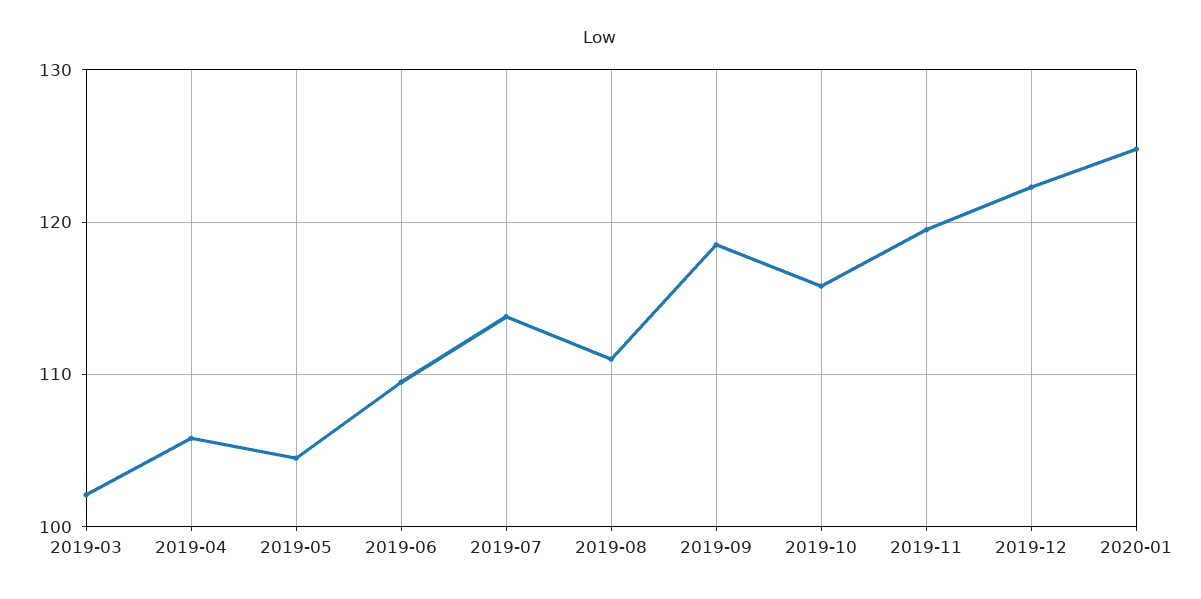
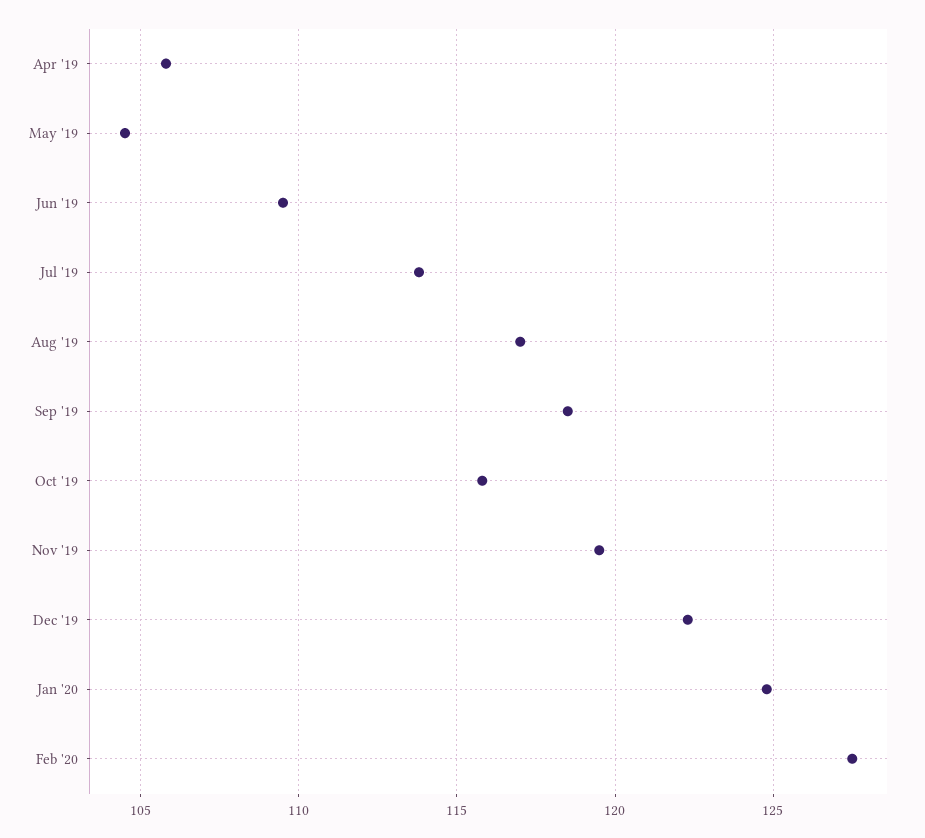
2019-03: 102 -> none
2019-08: 111 -> 117
Feb '20: none -> 127.5

